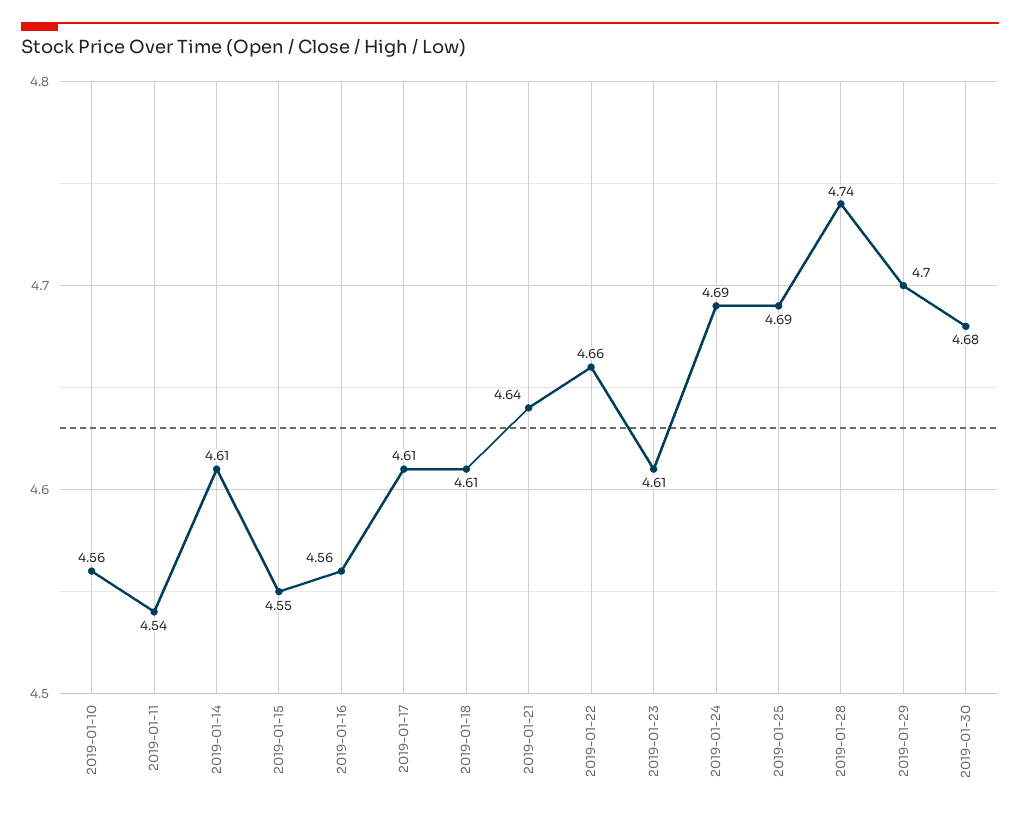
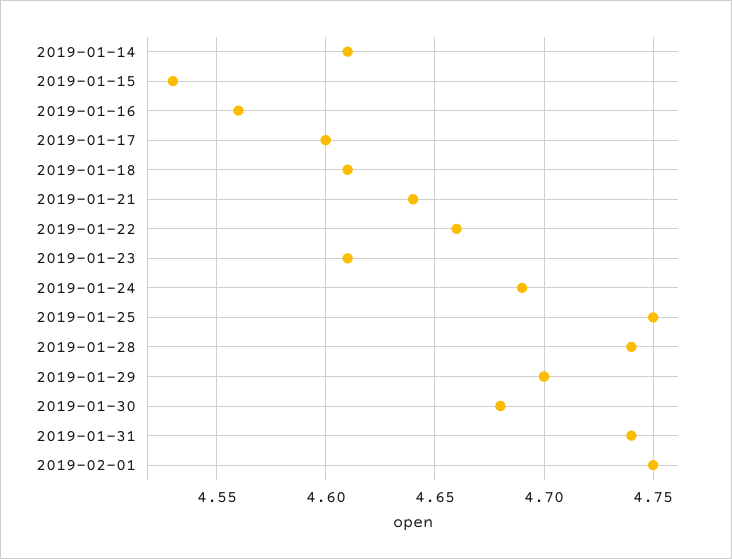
2019-01-10: 4.56 -> none
2019-01-11: 4.54 -> none
2019-01-15: 4.55 -> 4.53
2019-01-17: 4.61 -> 4.6
2019-01-25: 4.69 -> 4.75
2019-01-31: none -> 4.74
2019-02-01: none -> 4.75

